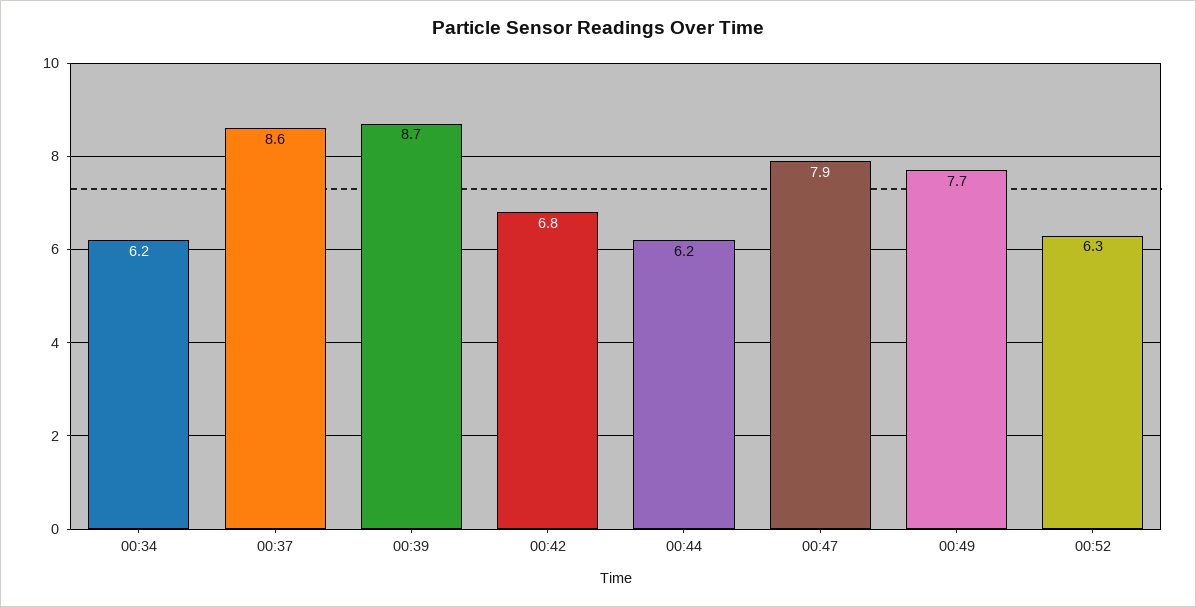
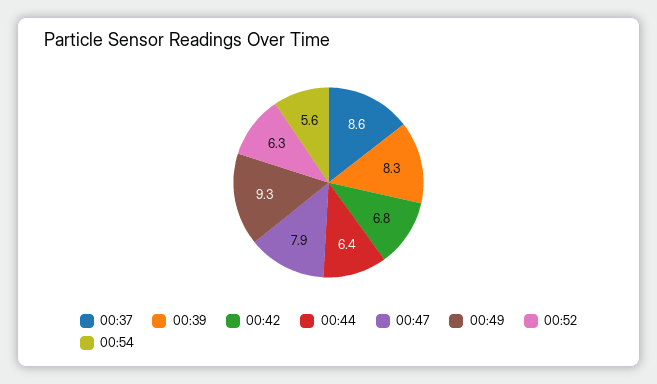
00:34: 6.2 -> none
00:39: 8.7 -> 8.3
00:44: 6.2 -> 6.4
00:49: 7.7 -> 9.3
00:54: none -> 5.6

